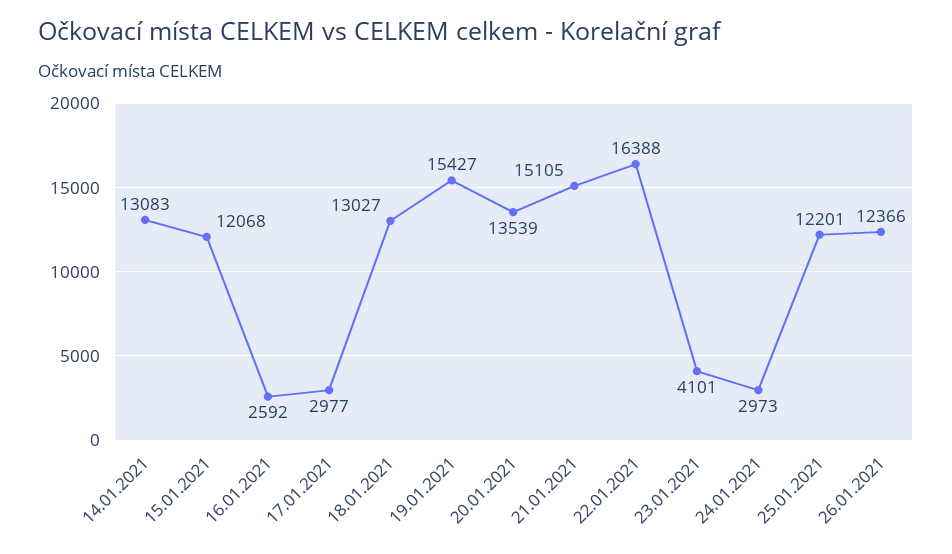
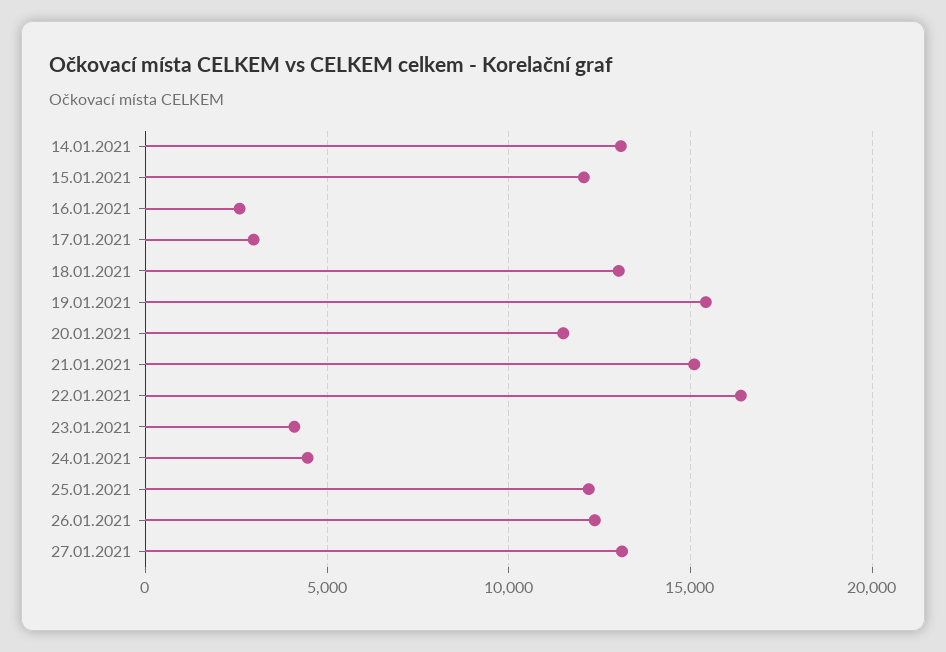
20.01.2021: 13539 -> 11500
24.01.2021: 2973 -> 4500
27.01.2021: none -> 13000

